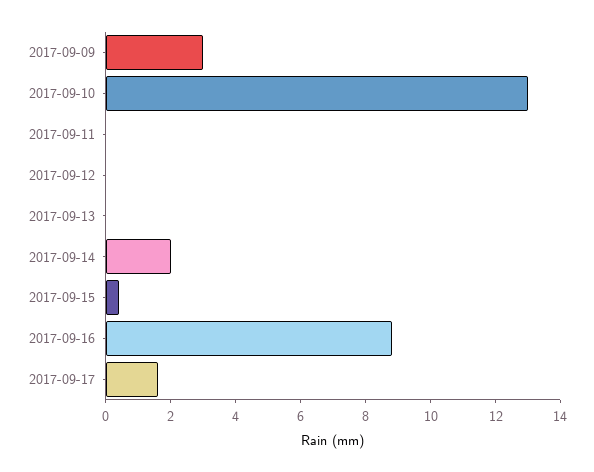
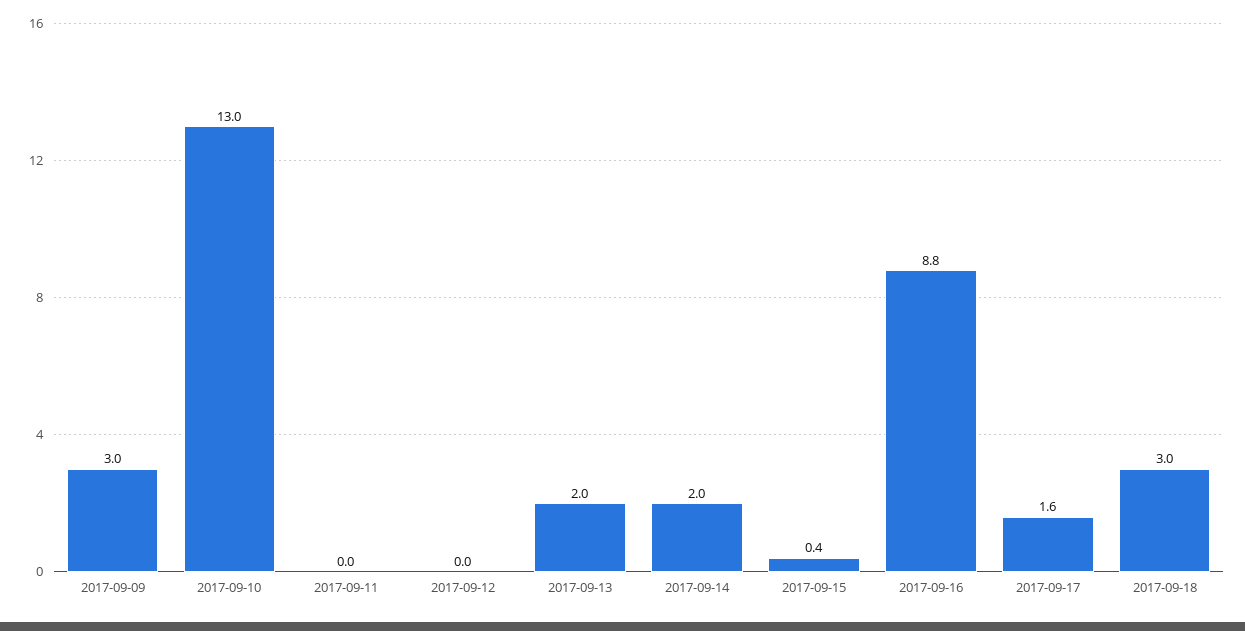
2017-09-13: 0 -> 2
2017-09-18: none -> 3

